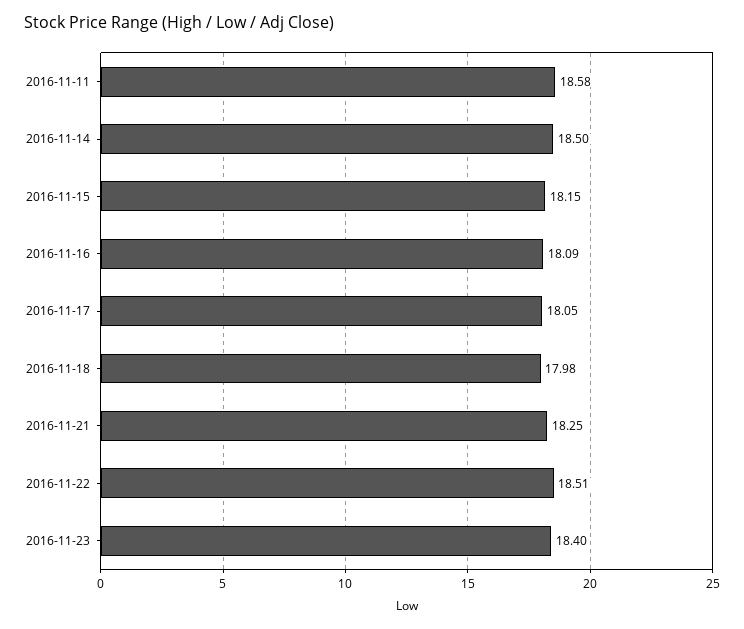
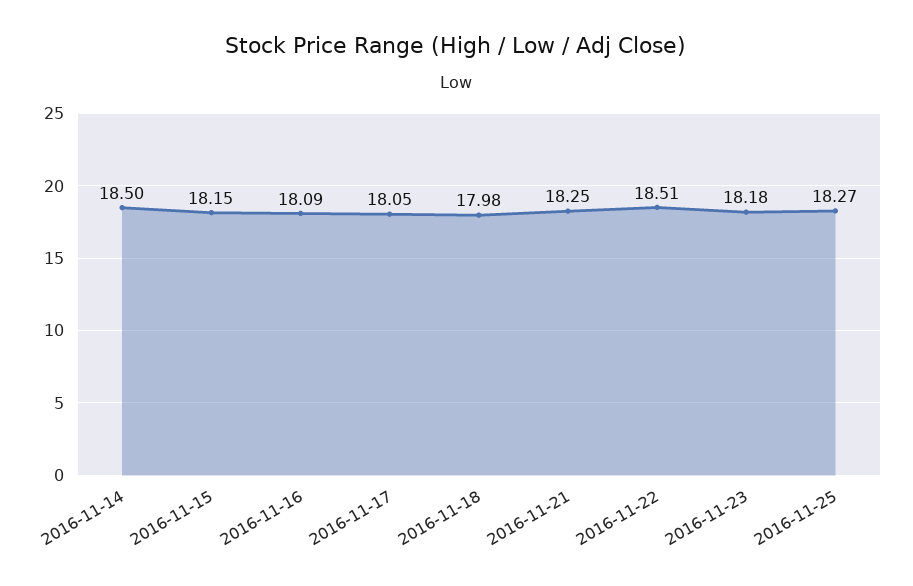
2016-11-11: 18.58 -> none
2016-11-23: 18.4 -> 18.18
2016-11-25: none -> 18.27

